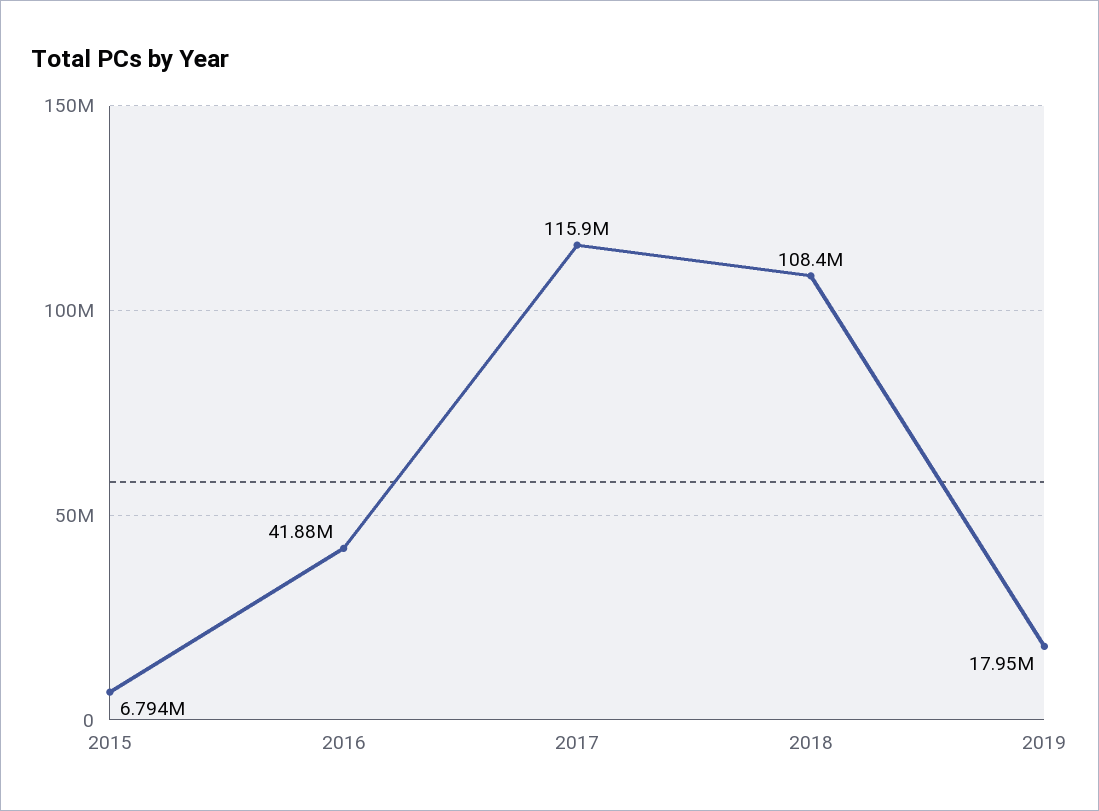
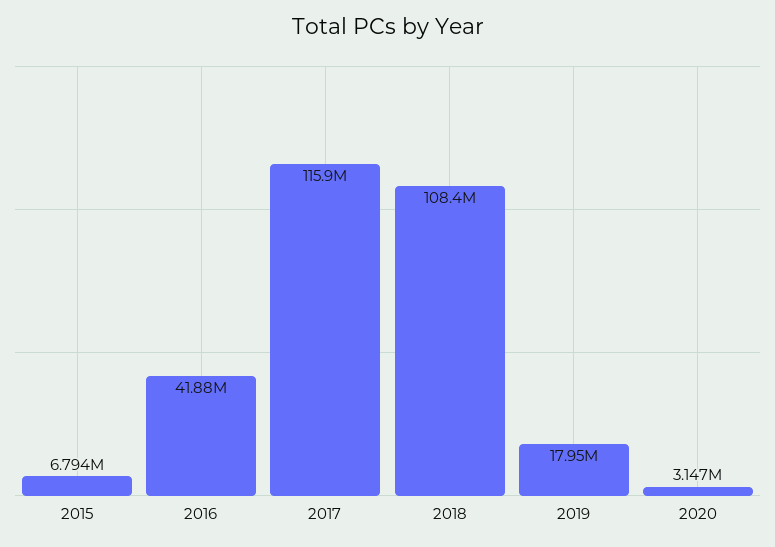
2020: none -> 3147000

